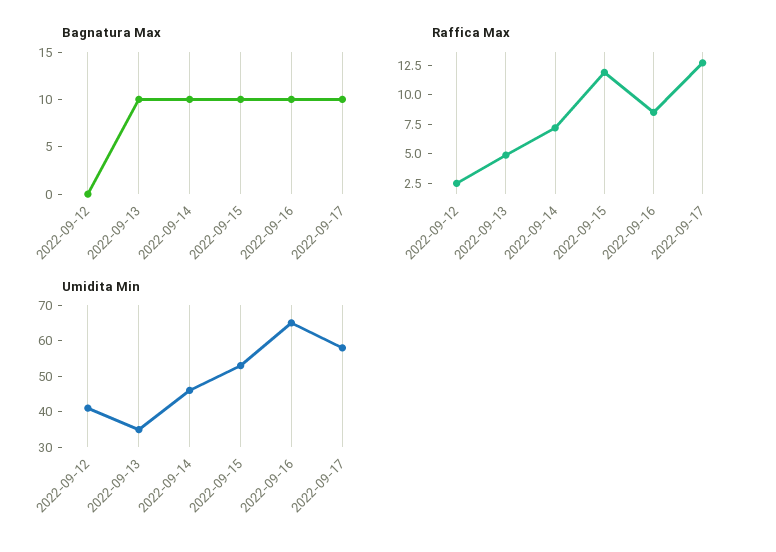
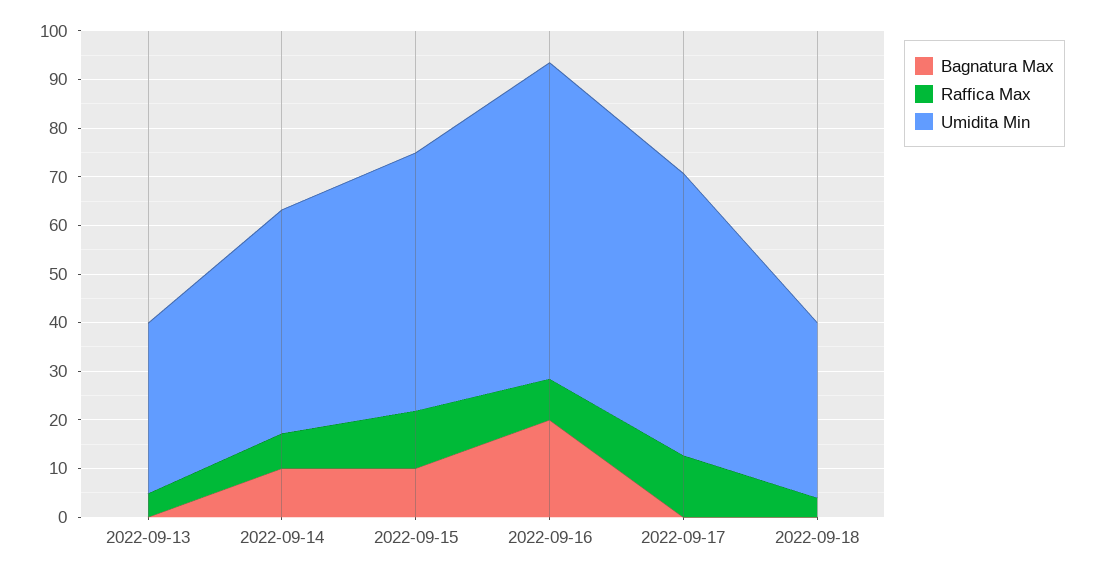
Bagnatura Max, 2022-09-12: 0 -> none
Bagnatura Max, 2022-09-13: 10 -> 0
Bagnatura Max, 2022-09-16: 10 -> 20
Bagnatura Max, 2022-09-17: 10 -> 0
Raffica Max, 2022-09-12: 2.5 -> none
Umidita Min, 2022-09-12: 40 -> none
Bagnatura Max, 2022-09-18: none -> 0
Raffica Max, 2022-09-18: none -> 4
Umidita Min, 2022-09-18: none -> 36

